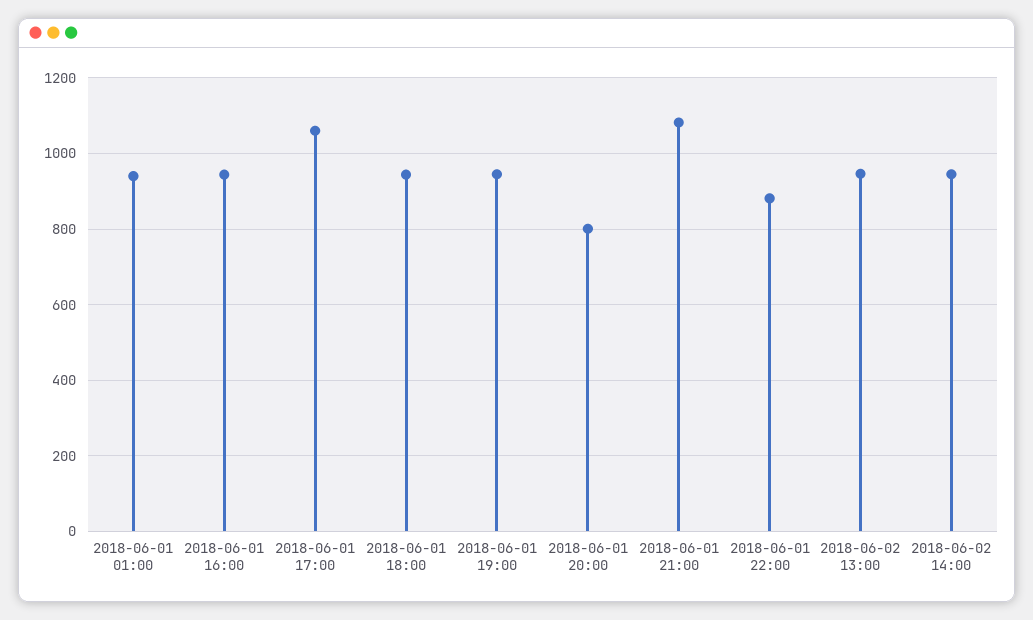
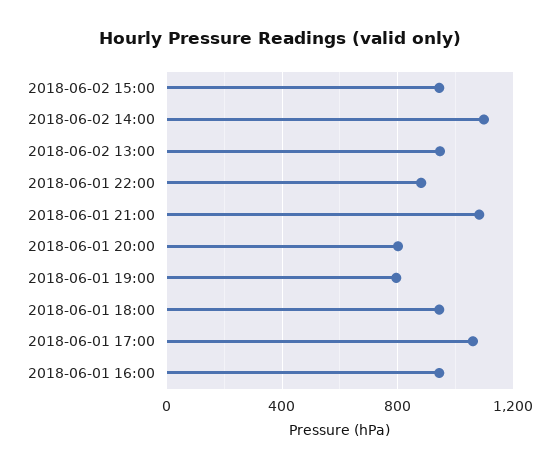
2018-06-01 01:00: 940 -> none
2018-06-01 19:00: 940 -> 800
2018-06-02 14:00: 940 -> 1100
2018-06-02 15:00: none -> 950

